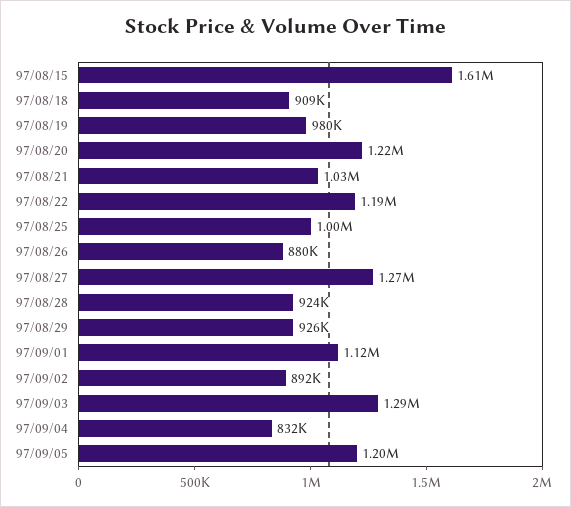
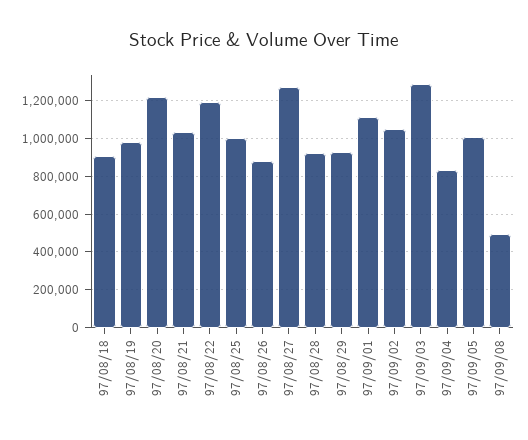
97/08/15: 1610000 -> none
97/09/02: 892000 -> 1050000
97/09/05: 1200000 -> 1000000
97/09/08: none -> 500000

